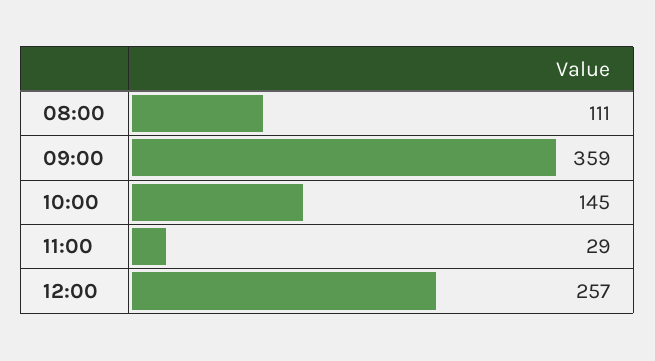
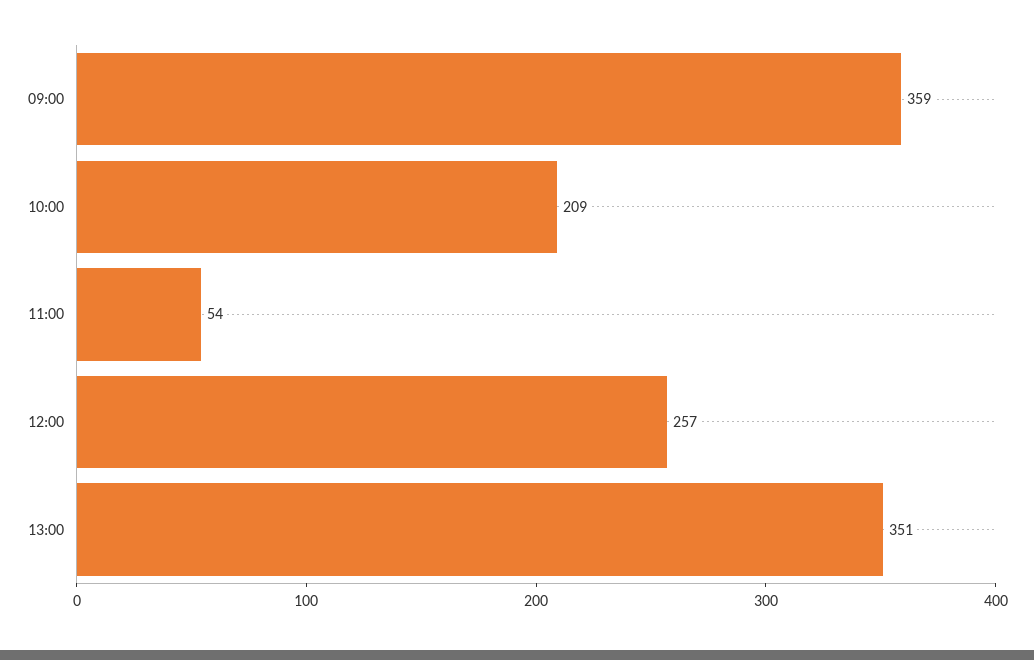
08:00: 111 -> none
10:00: 145 -> 209
11:00: 29 -> 54
13:00: none -> 351

